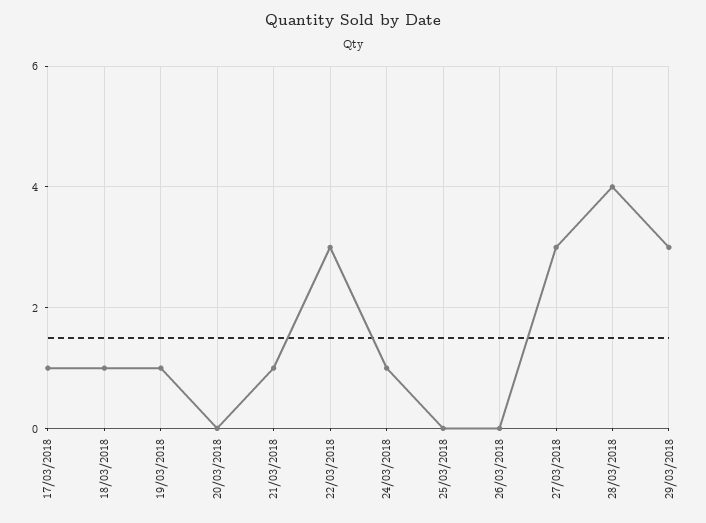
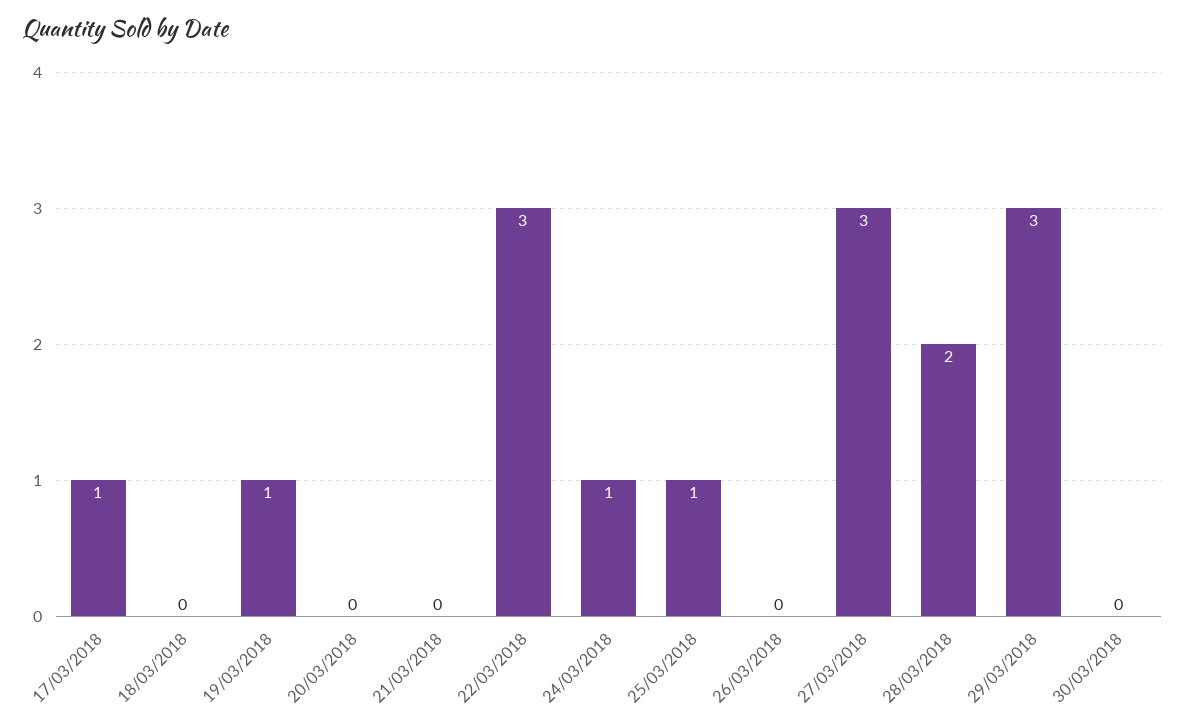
18/03/2018: 1 -> 0
21/03/2018: 1 -> 0
25/03/2018: 0 -> 1
28/03/2018: 4 -> 2
30/03/2018: none -> 0

